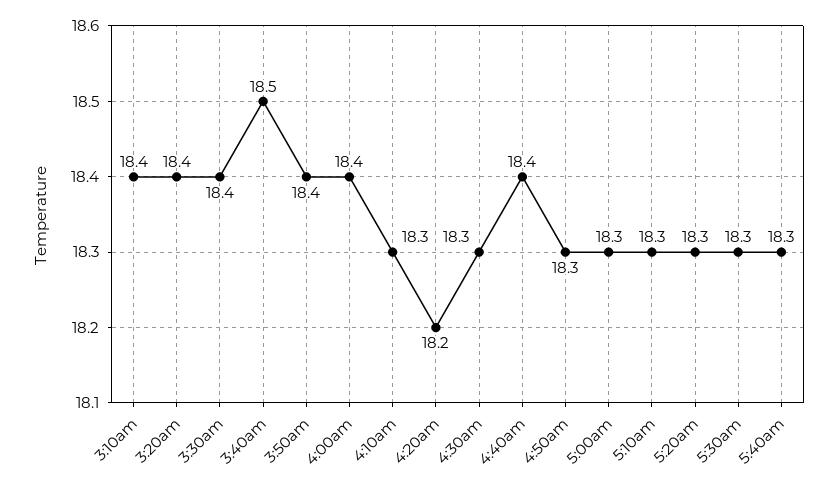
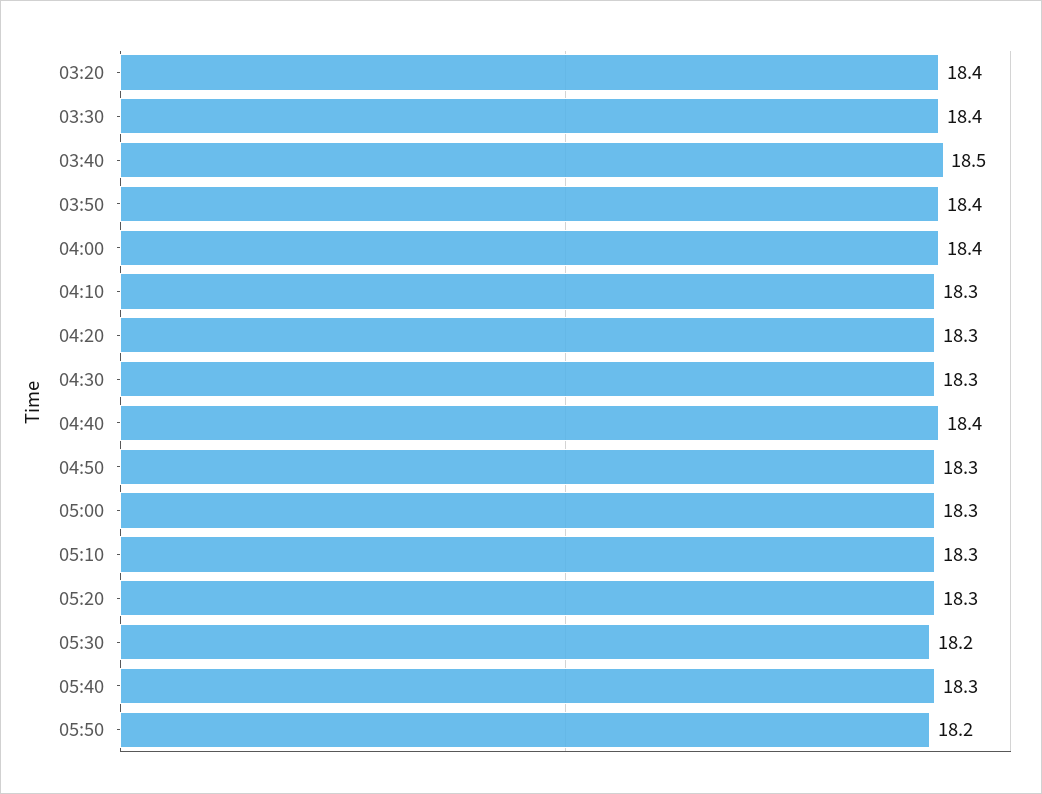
3:10am: 18.4 -> none
4:20am: 18.2 -> 18.3
5:30am: 18.3 -> 18.2
05:50: none -> 18.2

